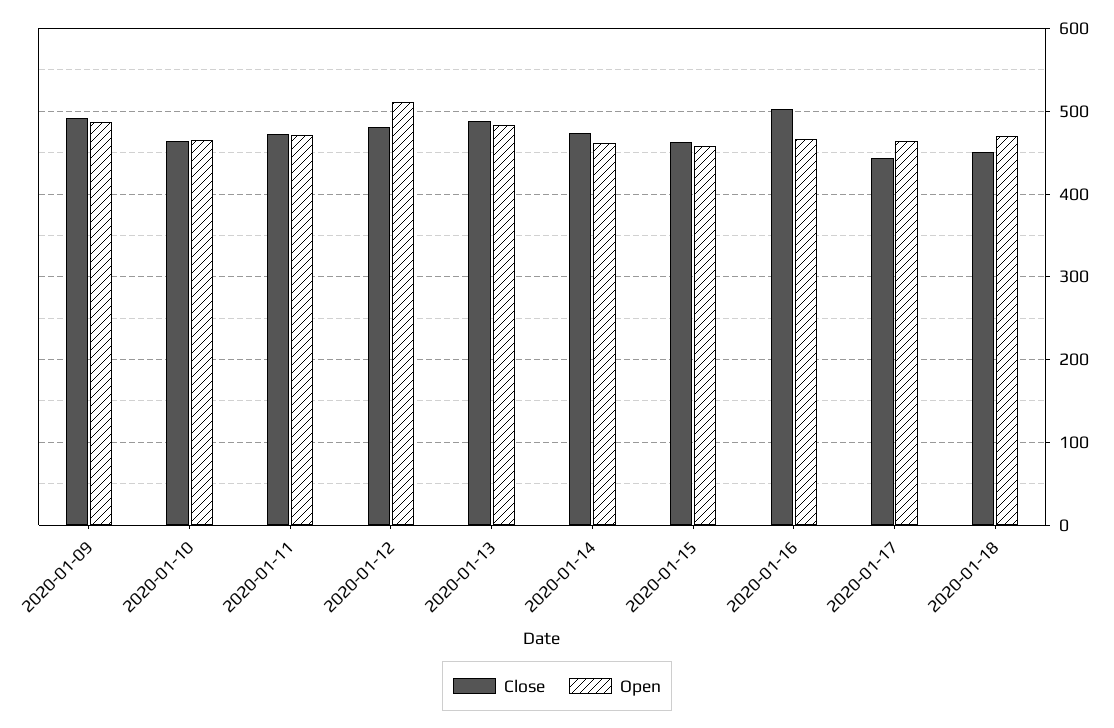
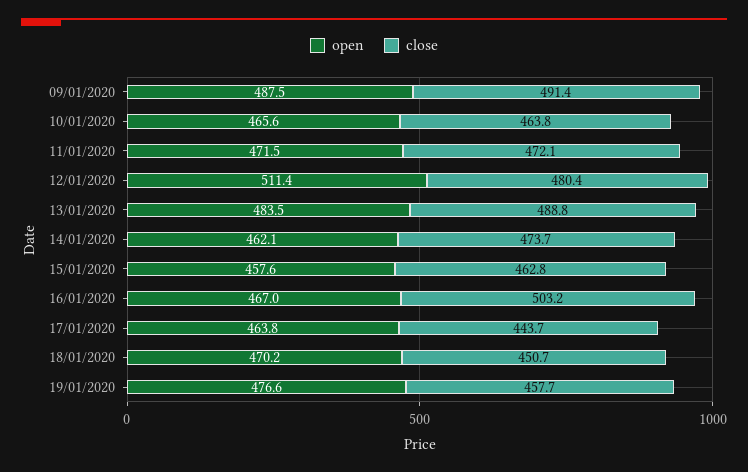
Open, 19/01/2020: none -> 476.6
Close, 19/01/2020: none -> 457.7

